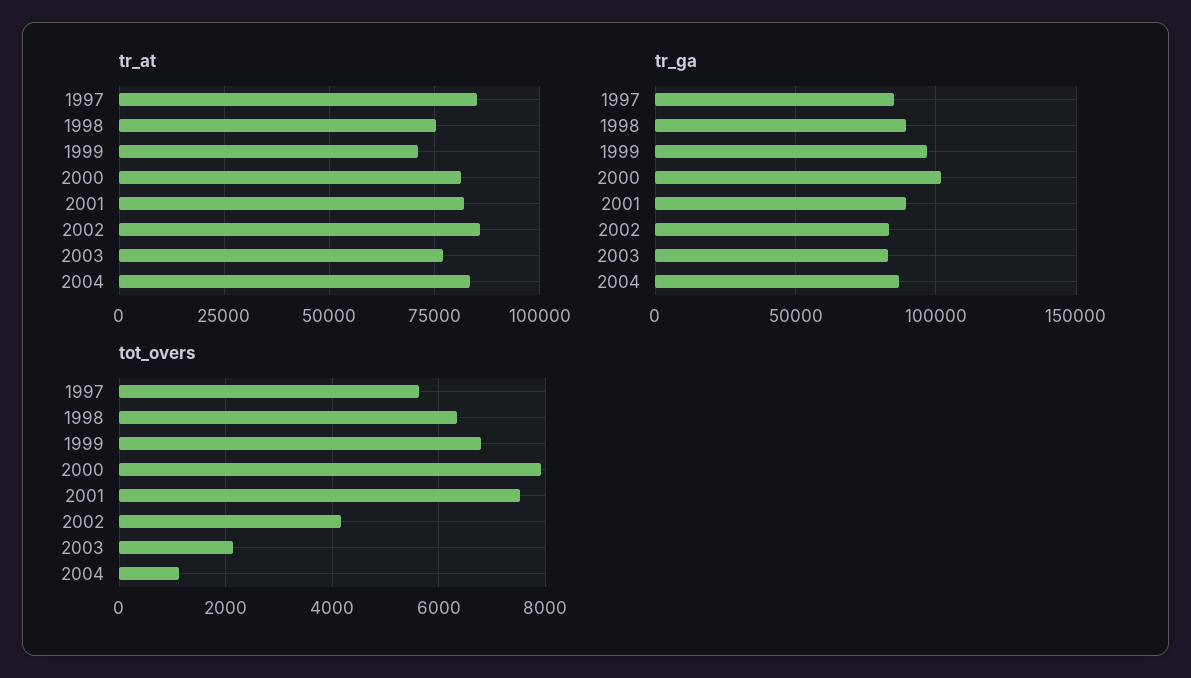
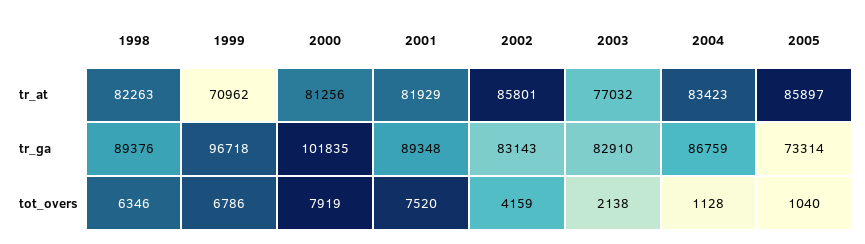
tr_at, 1997: 85000 -> none
tr_at, 1998: 75000 -> 82263
tr_ga, 1997: 85000 -> none
tot_overs, 1997: 5600 -> none
tr_at, 2005: none -> 85897
tr_ga, 2005: none -> 73314
tot_overs, 2005: none -> 1040

